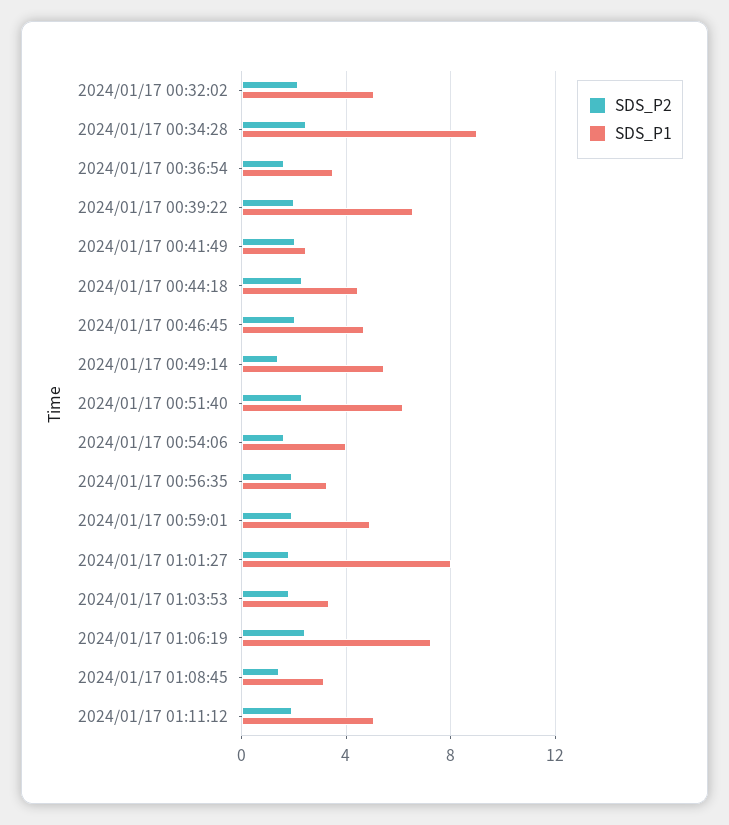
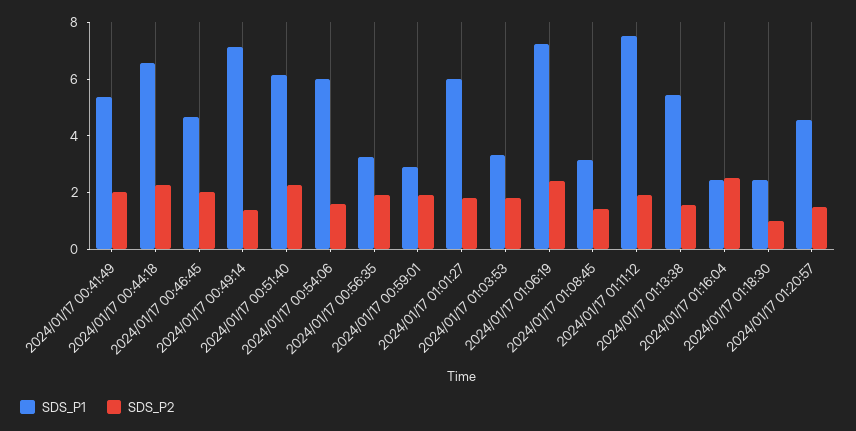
SDS_P2, 2024/01/17 00:32:02: 2 -> none
SDS_P1, 2024/01/17 00:32:02: 5 -> none
SDS_P2, 2024/01/17 00:34:28: 2.5 -> none
SDS_P1, 2024/01/17 00:34:28: 9 -> none
SDS_P2, 2024/01/17 00:36:54: 1.5 -> none
SDS_P1, 2024/01/17 00:36:54: 3.5 -> none
SDS_P2, 2024/01/17 00:39:22: 2 -> none
SDS_P1, 2024/01/17 00:39:22: 6.5 -> none
SDS_P1, 2024/01/17 00:41:49: 2.5 -> 5.5
SDS_P1, 2024/01/17 00:44:18: 4.5 -> 6.5
SDS_P1, 2024/01/17 00:49:14: 5.5 -> 7
SDS_P1, 2024/01/17 00:54:06: 4 -> 6
SDS_P1, 2024/01/17 00:59:01: 5 -> 3
SDS_P1, 2024/01/17 01:01:27: 8 -> 6
SDS_P1, 2024/01/17 01:11:12: 5 -> 7.5
SDS_P1, 2024/01/17 01:13:38: none -> 5.5
SDS_P2, 2024/01/17 01:13:38: none -> 1.5
SDS_P1, 2024/01/17 01:16:04: none -> 2.5
SDS_P2, 2024/01/17 01:16:04: none -> 2.5
SDS_P1, 2024/01/17 01:18:30: none -> 2.5
SDS_P2, 2024/01/17 01:18:30: none -> 1
SDS_P1, 2024/01/17 01:20:57: none -> 4.5
SDS_P2, 2024/01/17 01:20:57: none -> 1.5

